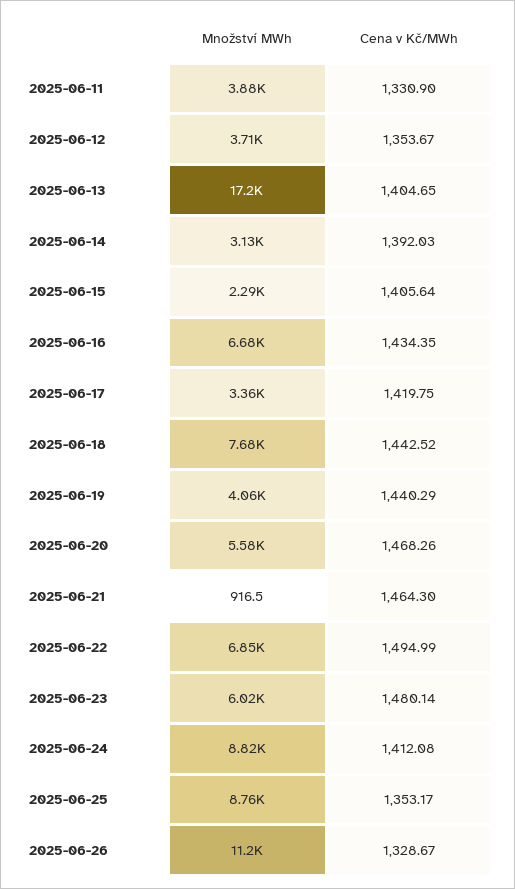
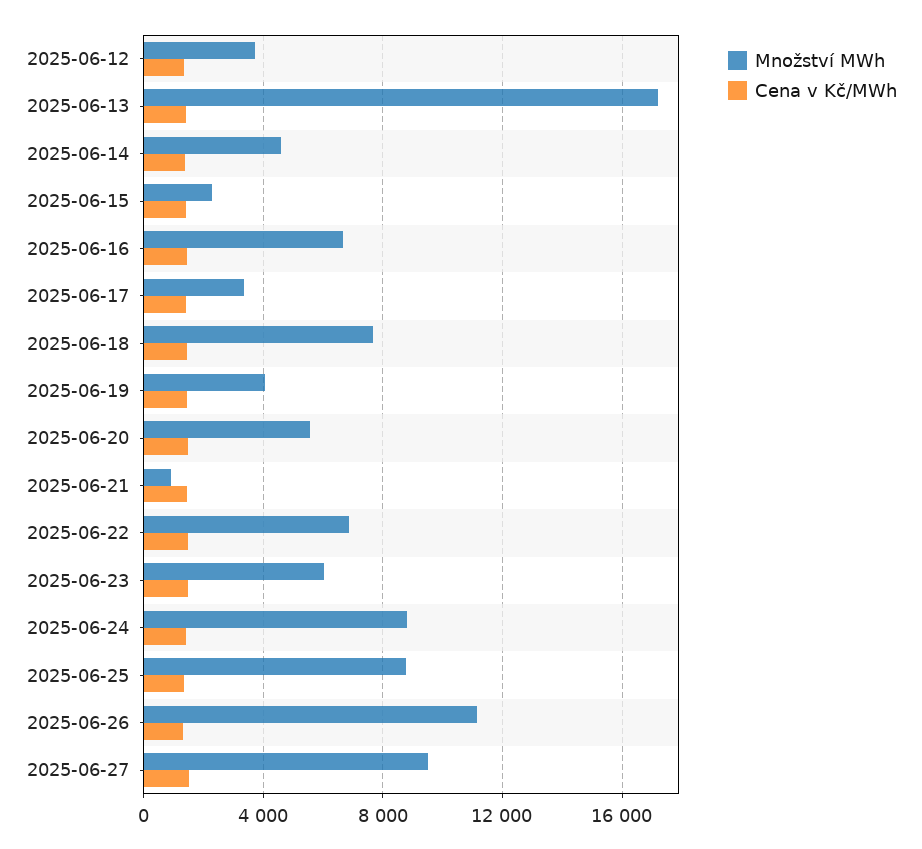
Množství MWh, 2025-06-11: 3880 -> none
Cena v Kč/MWh, 2025-06-11: 1330.9 -> none
Množství MWh, 2025-06-14: 3130 -> 4500
Množství MWh, 2025-06-27: none -> 9500
Cena v Kč/MWh, 2025-06-27: none -> 1500

